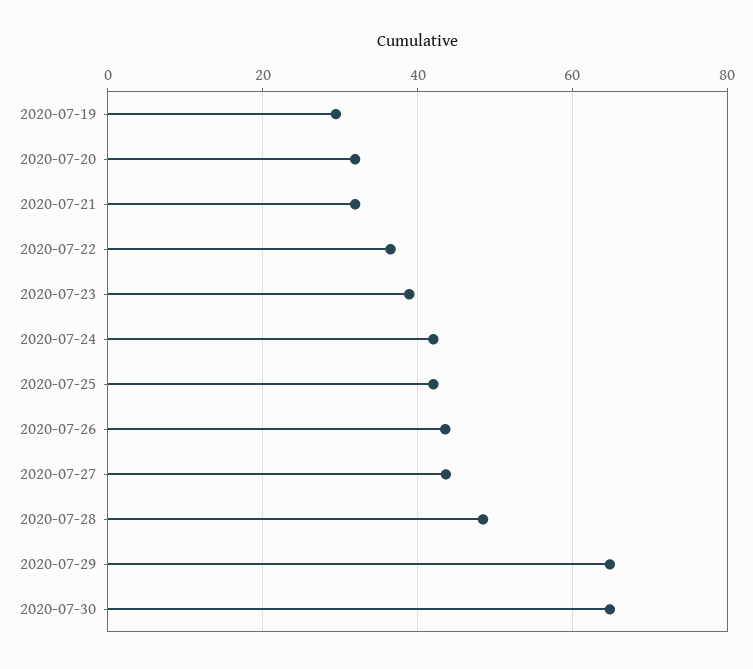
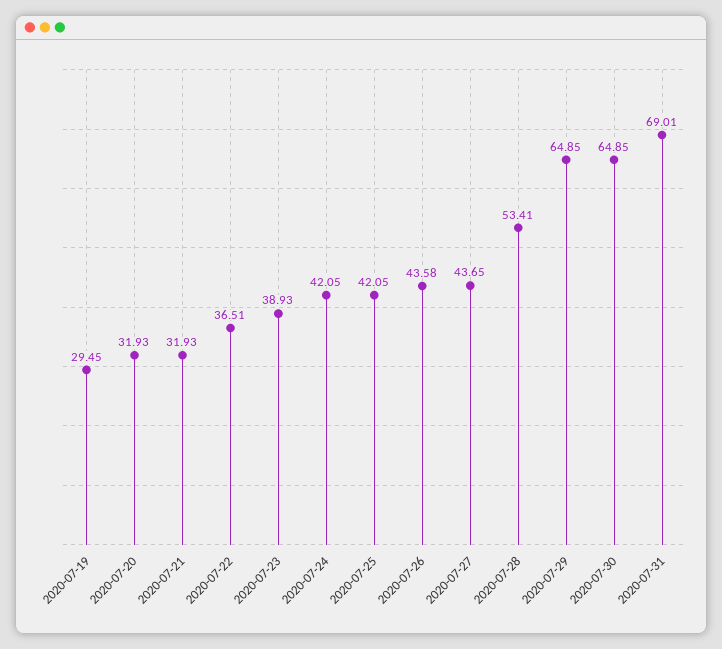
2020-07-28: 48 -> 53.41
2020-07-31: none -> 69.01

